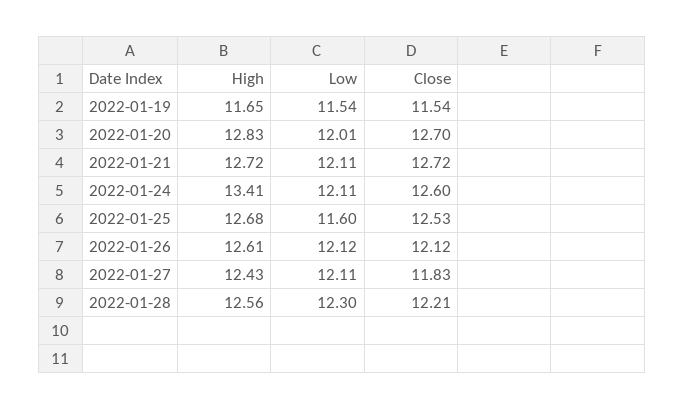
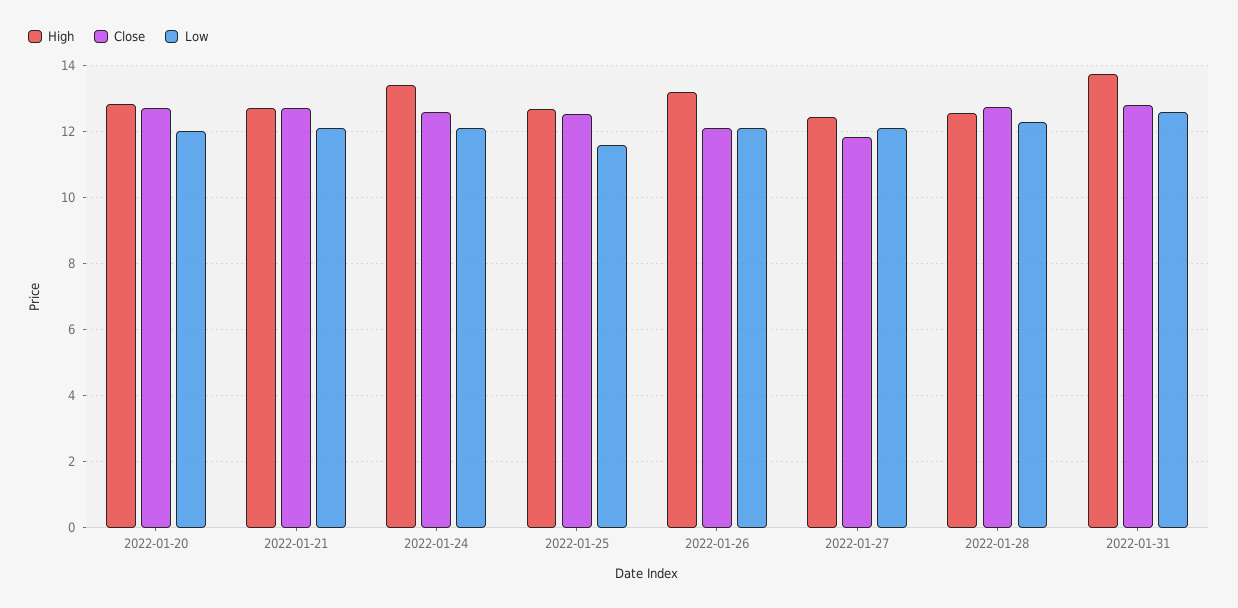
High, 2022-01-19: 11.65 -> none
Low, 2022-01-19: 11.54 -> none
Close, 2022-01-19: 11.54 -> none
High, 2022-01-26: 12.61 -> 13.2
Close, 2022-01-28: 12.21 -> 12.8
High, 2022-01-31: none -> 13.8
Close, 2022-01-31: none -> 12.8
Low, 2022-01-31: none -> 12.6

